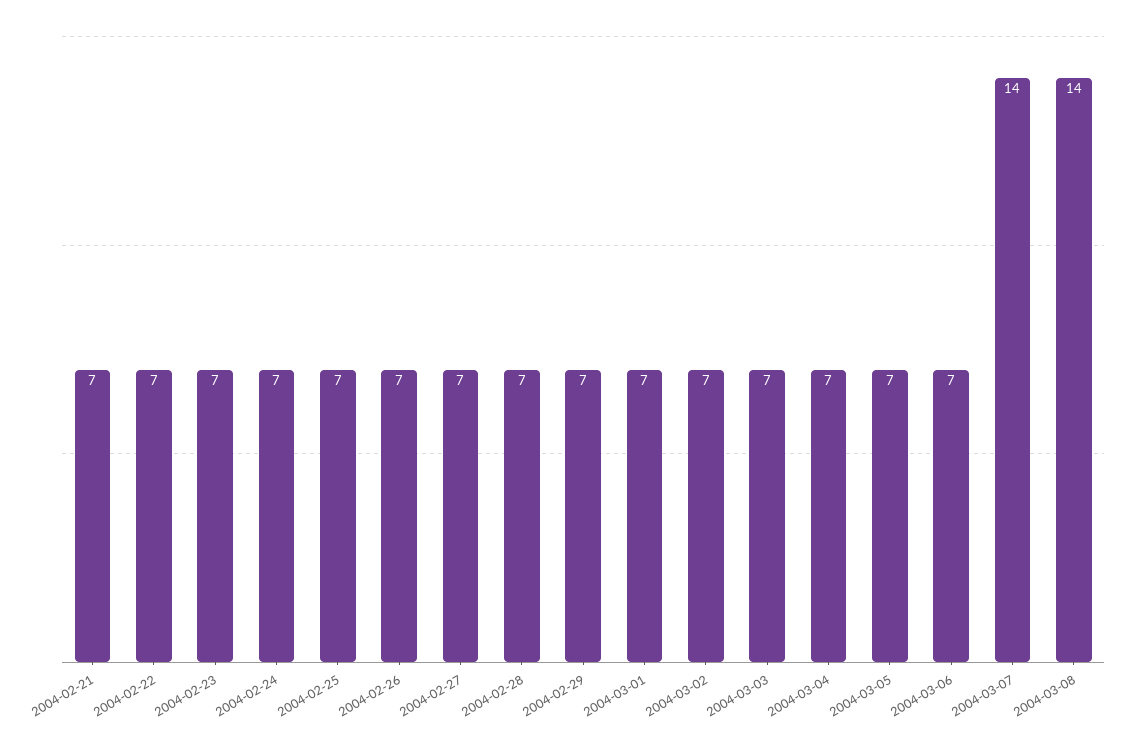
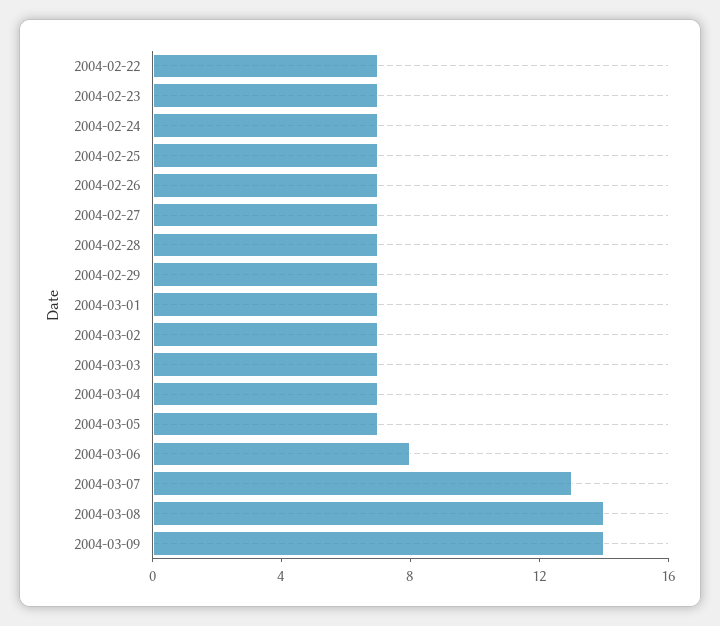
2004-02-21: 7 -> none
2004-03-06: 7 -> 8
2004-03-07: 14 -> 13
2004-03-09: none -> 14

